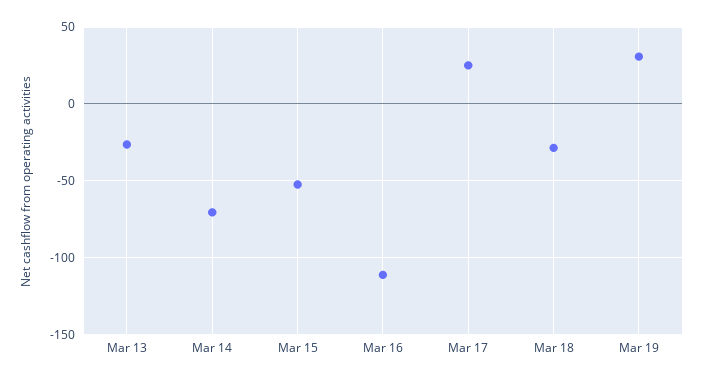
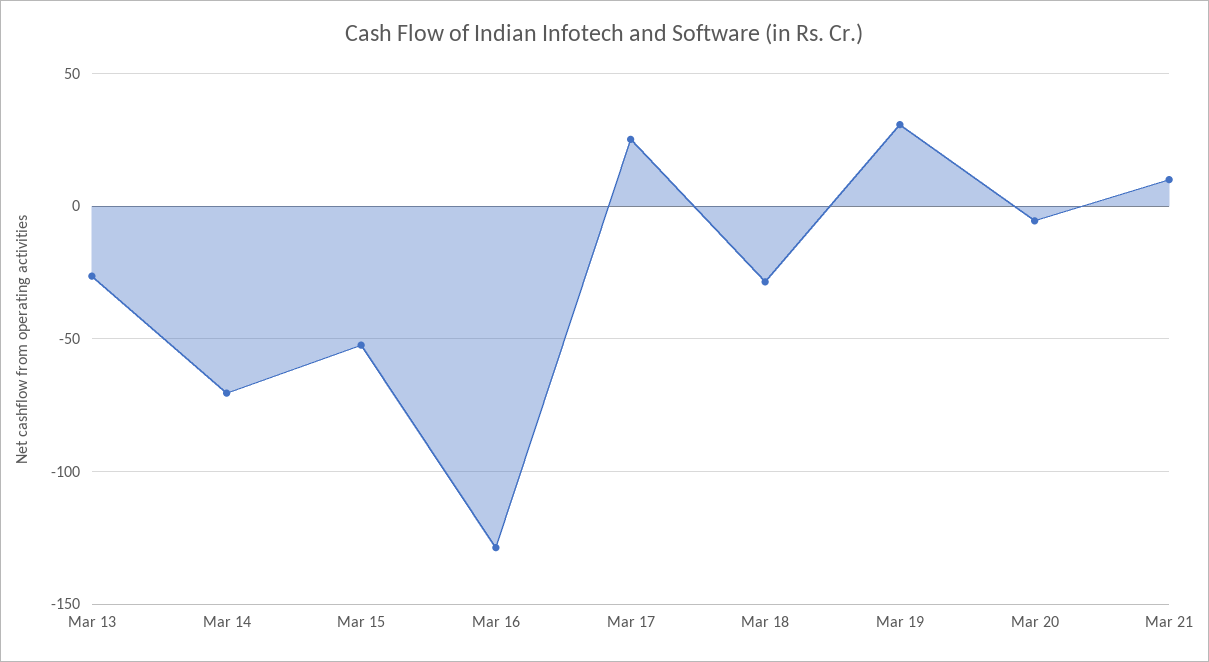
Mar 16: -110 -> -130
Mar 20: none -> -5
Mar 21: none -> 10

